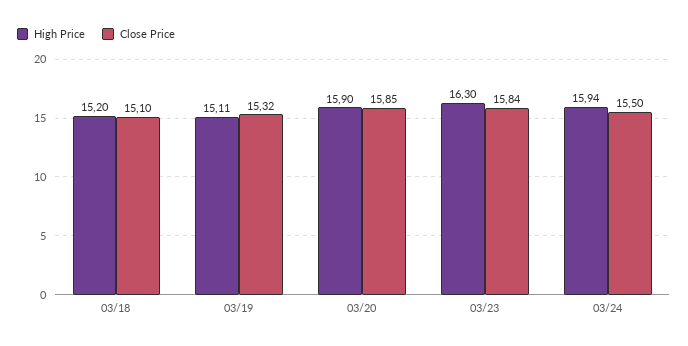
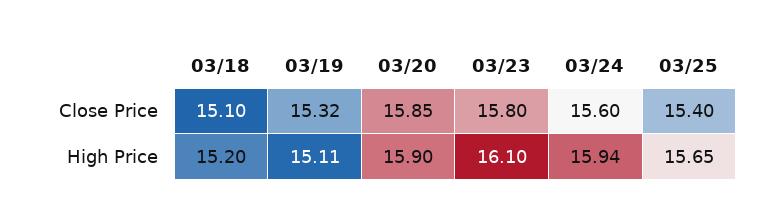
High Price, 03/23: 16.3 -> 16.1
Close Price, 03/23: 15.84 -> 15.8
Close Price, 03/24: 15.5 -> 15.6
Close Price, 03/25: none -> 15.4
High Price, 03/25: none -> 15.65

